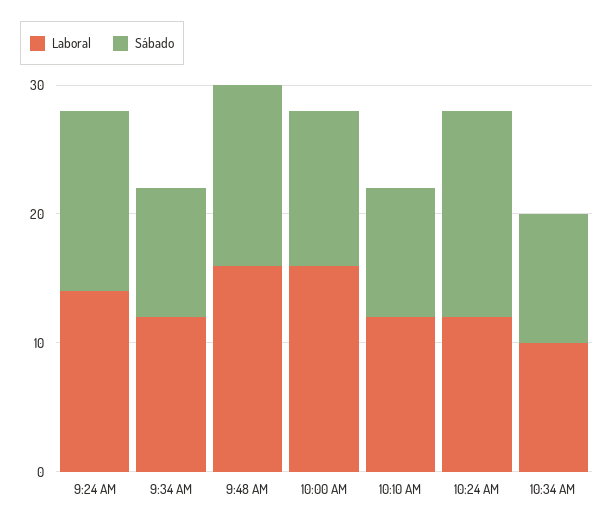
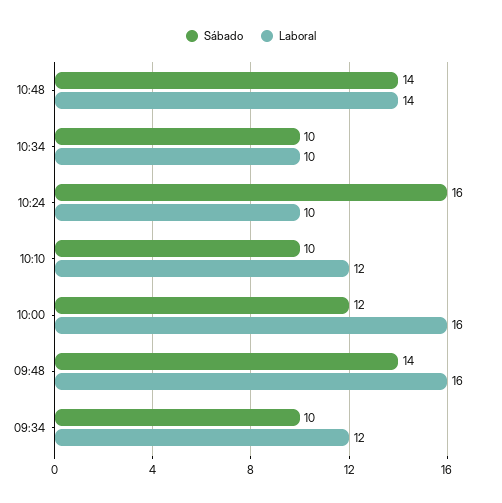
Laboral, 9:24 AM: 14 -> none
Sábado, 9:24 AM: 14 -> none
Laboral, 10:24 AM: 12 -> 10
Sábado, 10:48: none -> 14
Laboral, 10:48: none -> 14

